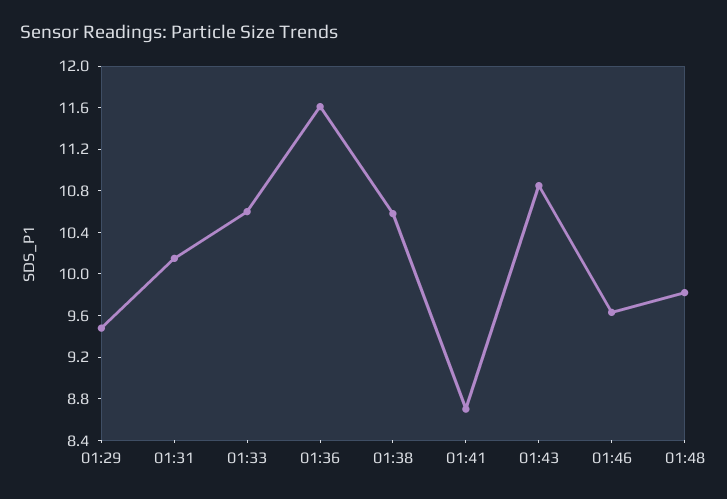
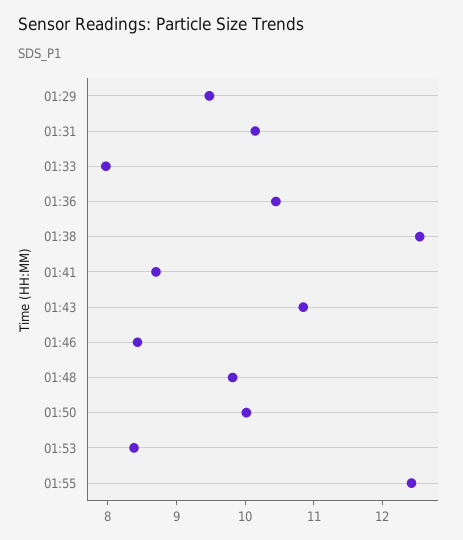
01:33: 10.6 -> 8
01:36: 11.6 -> 10.4
01:38: 10.6 -> 12.6
01:46: 9.6 -> 8.4
01:50: none -> 10
01:53: none -> 8.4
01:55: none -> 12.4

